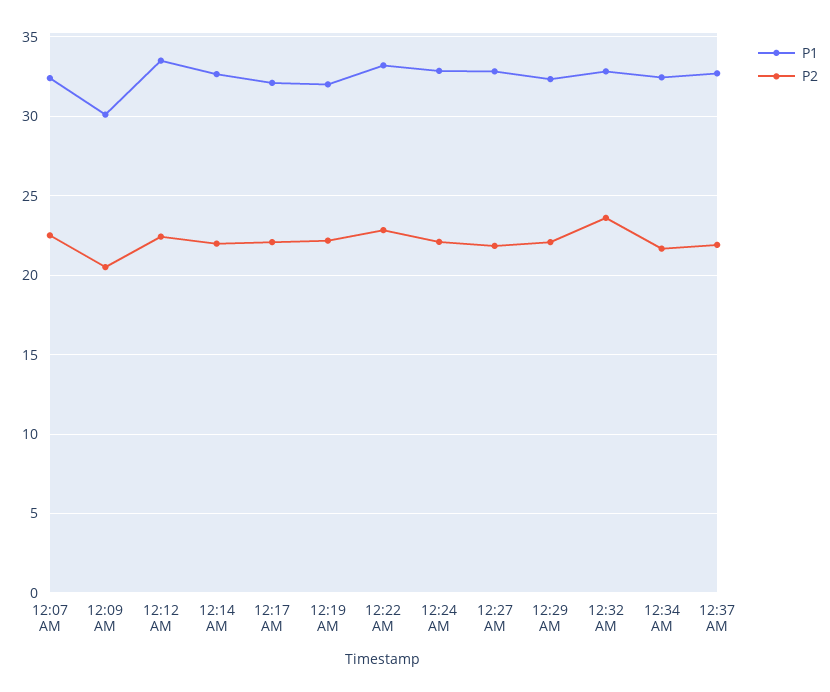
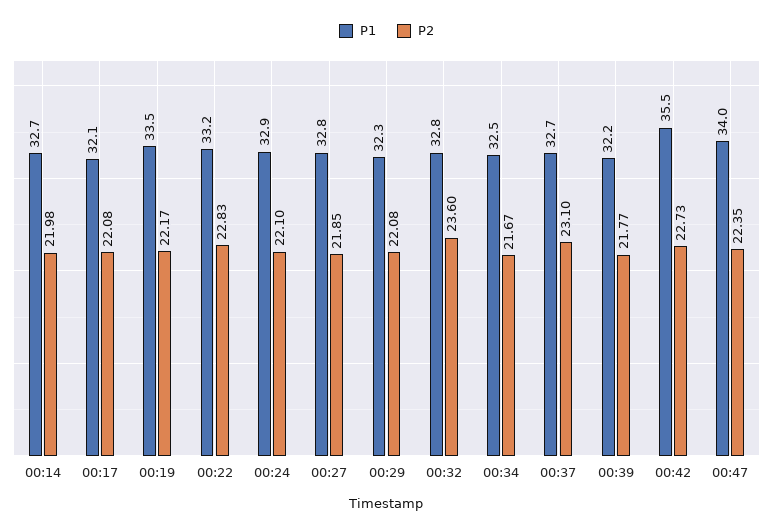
P1, 12:07 AM: 32.5 -> none
P2, 12:07 AM: 22.5 -> none
P1, 12:09 AM: 30 -> none
P2, 12:09 AM: 20.5 -> none
P1, 12:12 AM: 33.5 -> none
P2, 12:12 AM: 22.5 -> none
P1, 12:19 AM: 32 -> 33.5
P2, 12:37 AM: 22 -> 23.1
P1, 00:39: none -> 32.2
P2, 00:39: none -> 21.77
P1, 00:42: none -> 35.5
P2, 00:42: none -> 22.73
P1, 00:47: none -> 34
P2, 00:47: none -> 22.35

